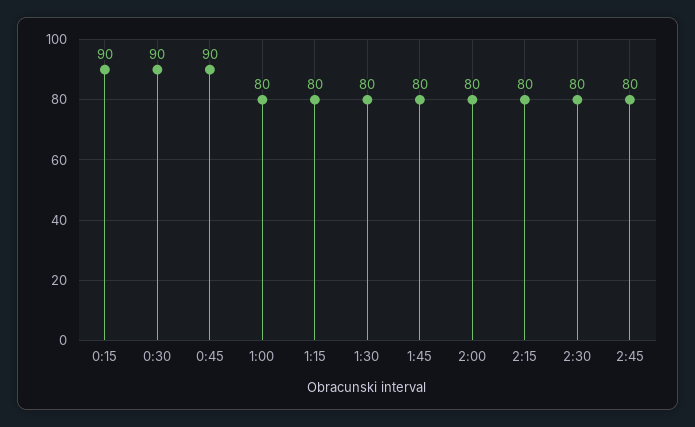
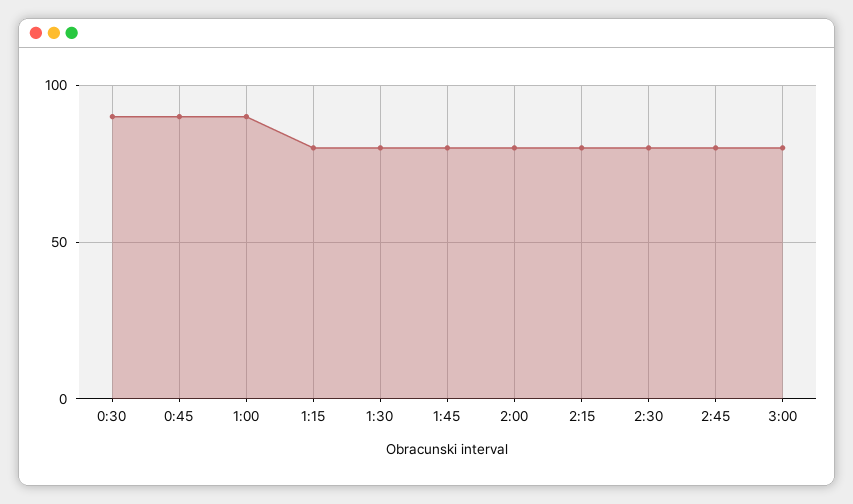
0:15: 90 -> none
1:00: 80 -> 90
3:00: none -> 80

